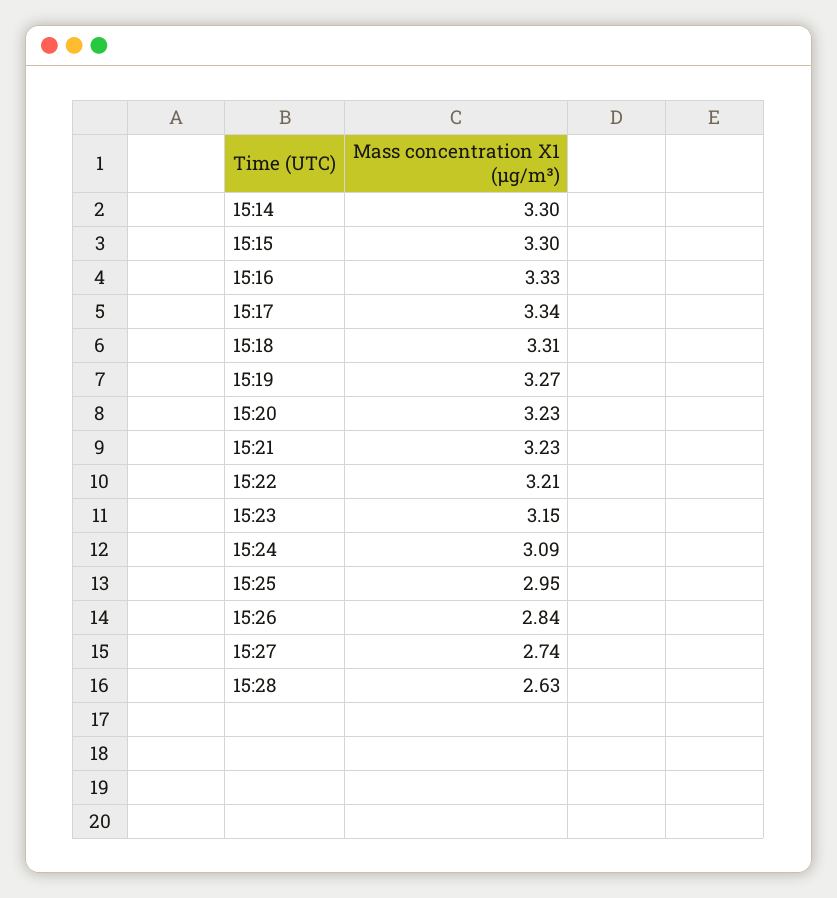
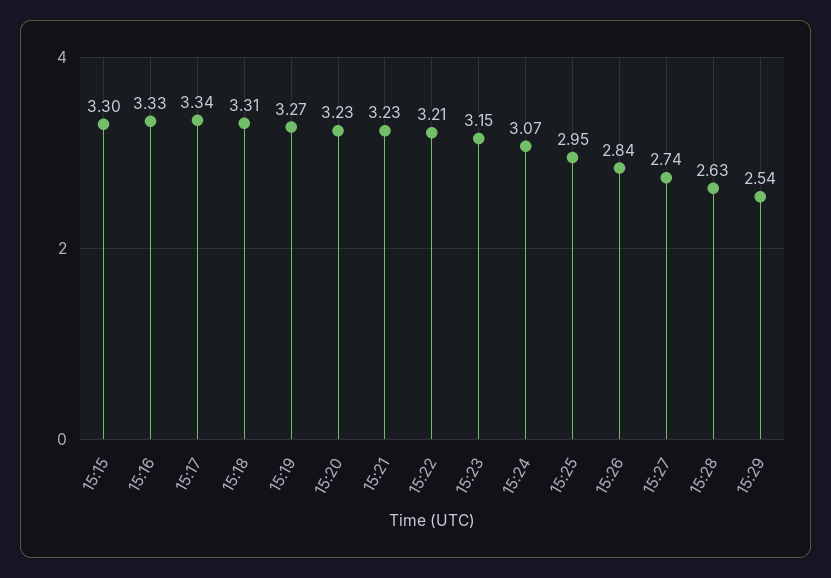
15:14: 3.3 -> none
15:24: 3.09 -> 3.07
15:29: none -> 2.54

